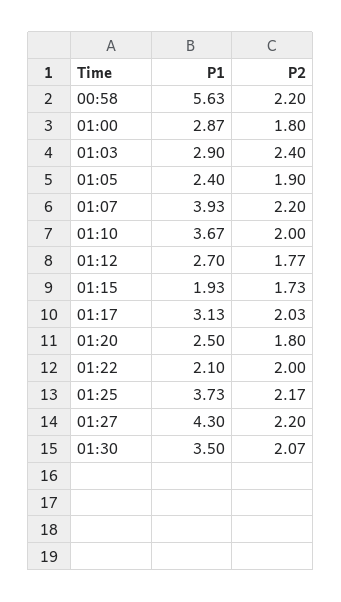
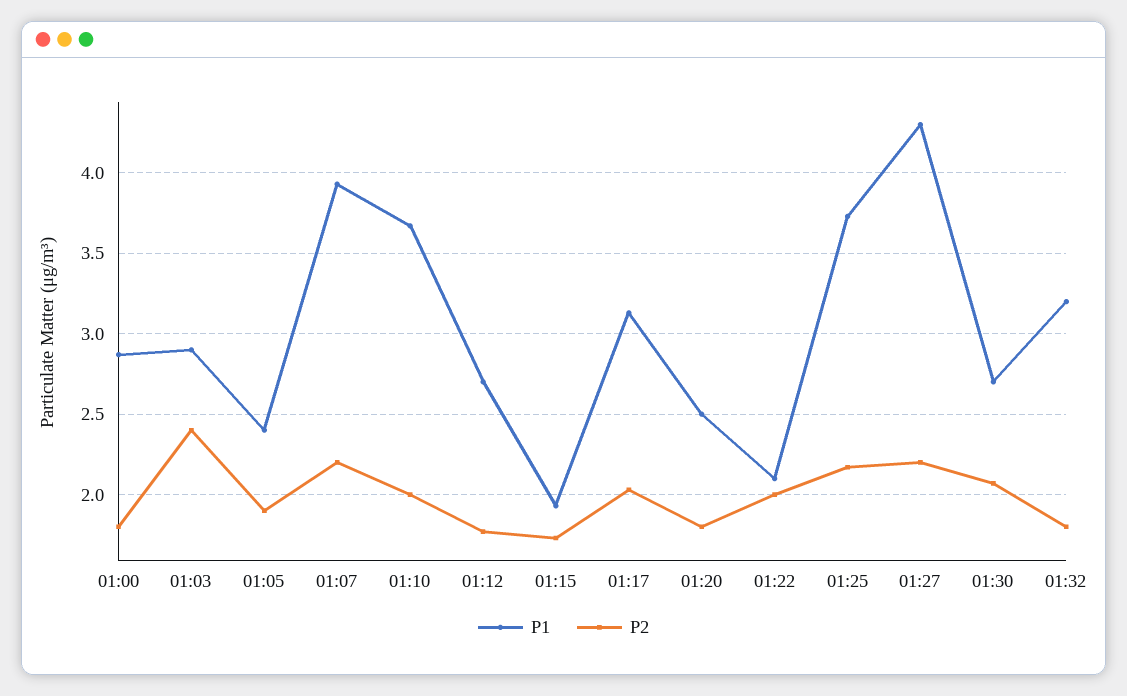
P1, 00:58: 5.63 -> none
P2, 00:58: 2.2 -> none
P1, 01:30: 3.5 -> 2.7
P1, 01:32: none -> 3.2
P2, 01:32: none -> 1.8

